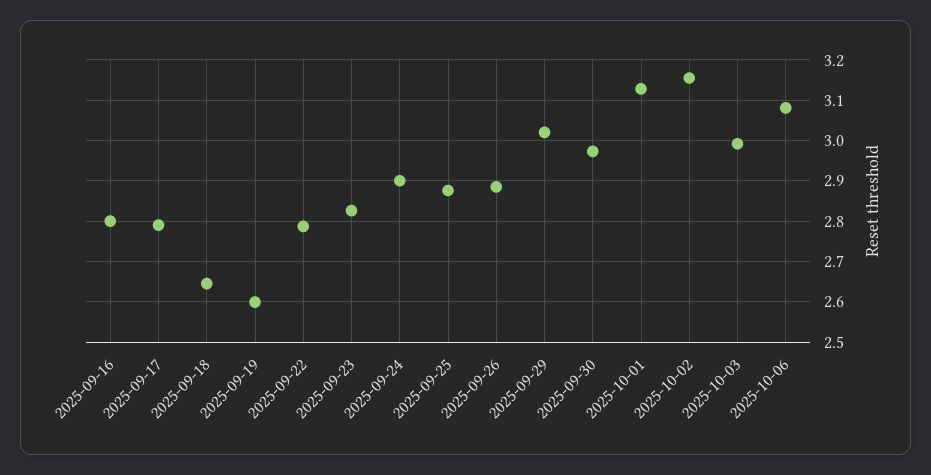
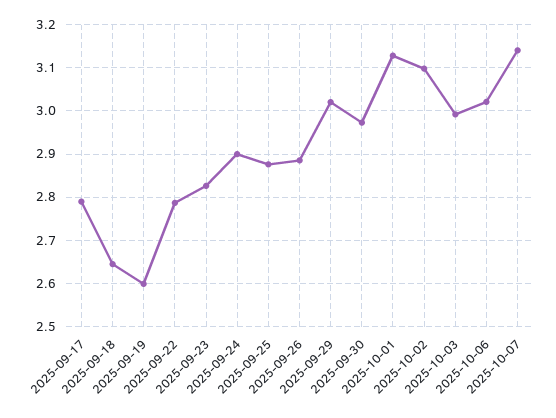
2025-09-16: 2.8 -> none
2025-10-02: 3.16 -> 3.1
2025-10-06: 3.08 -> 3.02
2025-10-07: none -> 3.14

